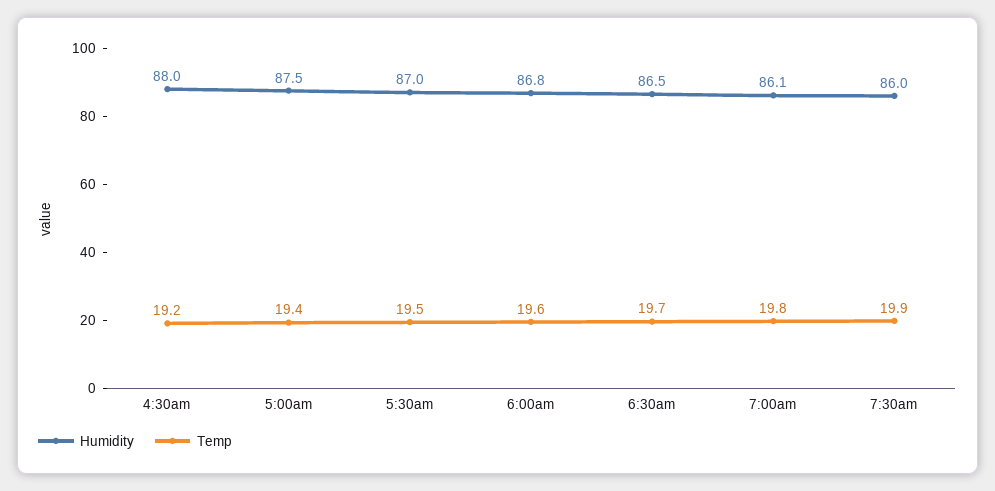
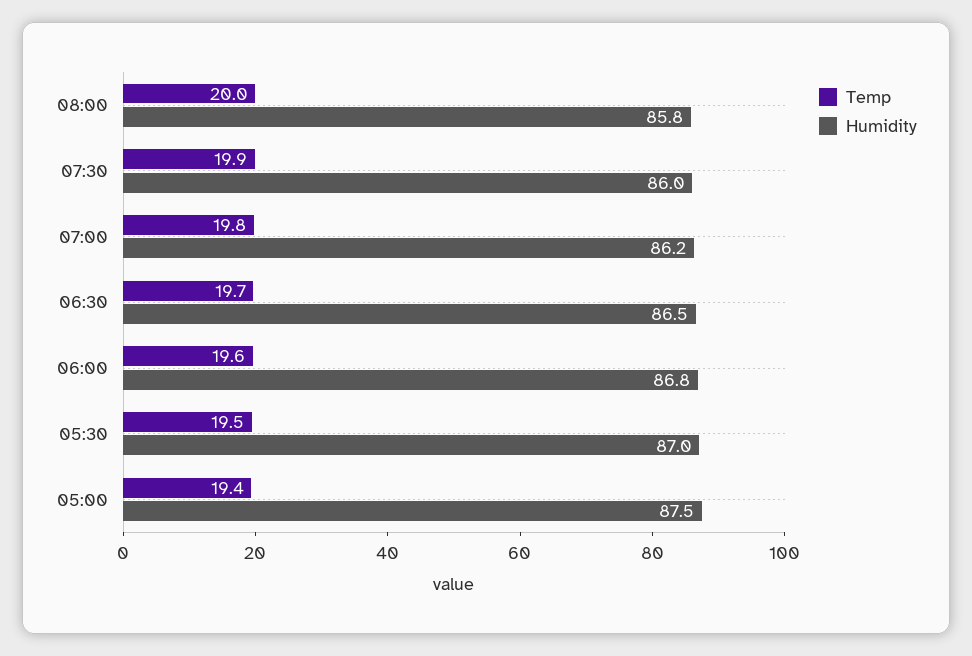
Humidity, 4:30am: 88 -> none
Temp, 4:30am: 19.2 -> none
Humidity, 7:00am: 86.1 -> 86.2
Temp, 08:00: none -> 20
Humidity, 08:00: none -> 85.8

